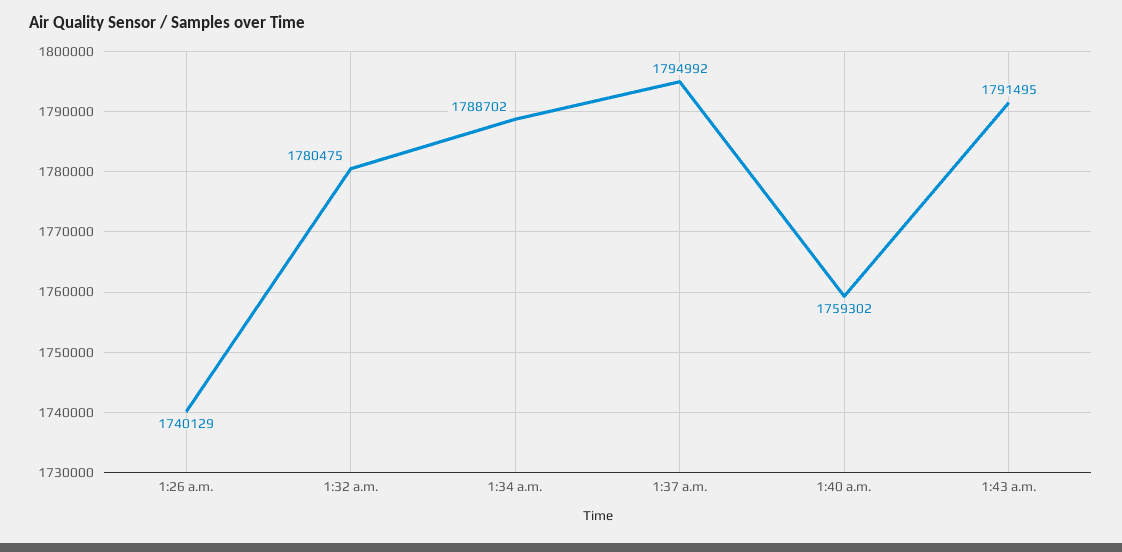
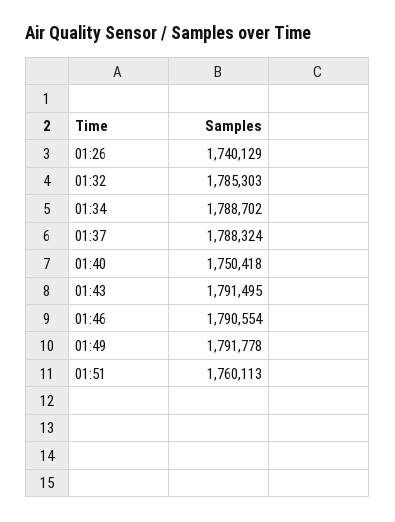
1:32 a.m.: 1780475 -> 1785303
1:37 a.m.: 1794992 -> 1788324
1:40 a.m.: 1759302 -> 1750418
01:46: none -> 1790554
01:49: none -> 1791778
01:51: none -> 1760113

